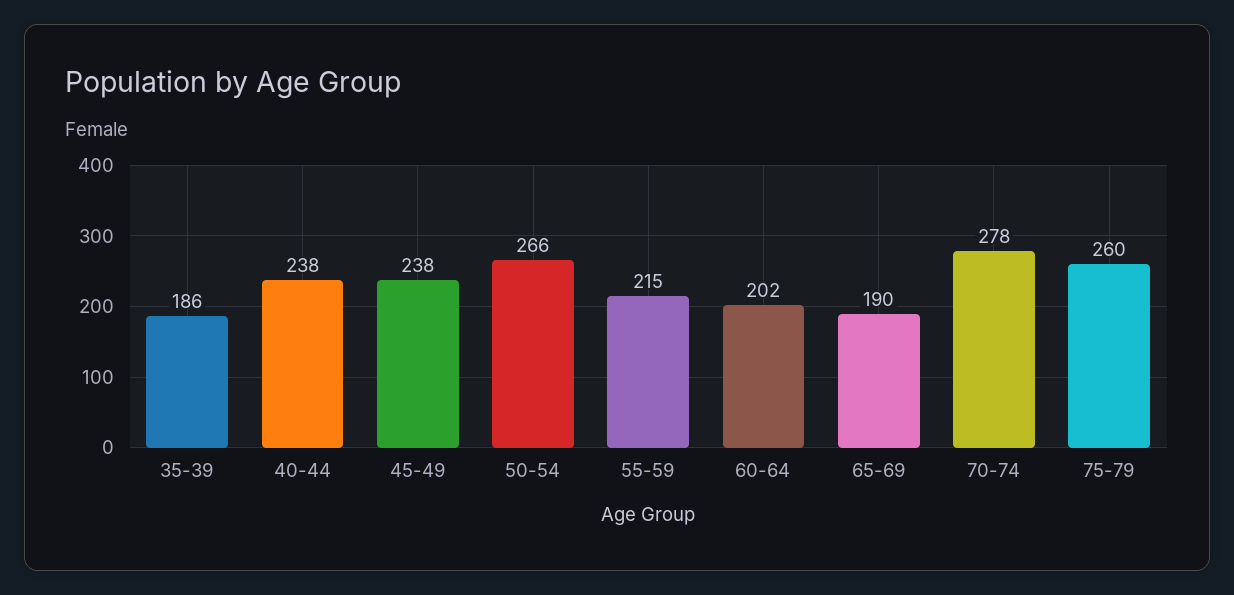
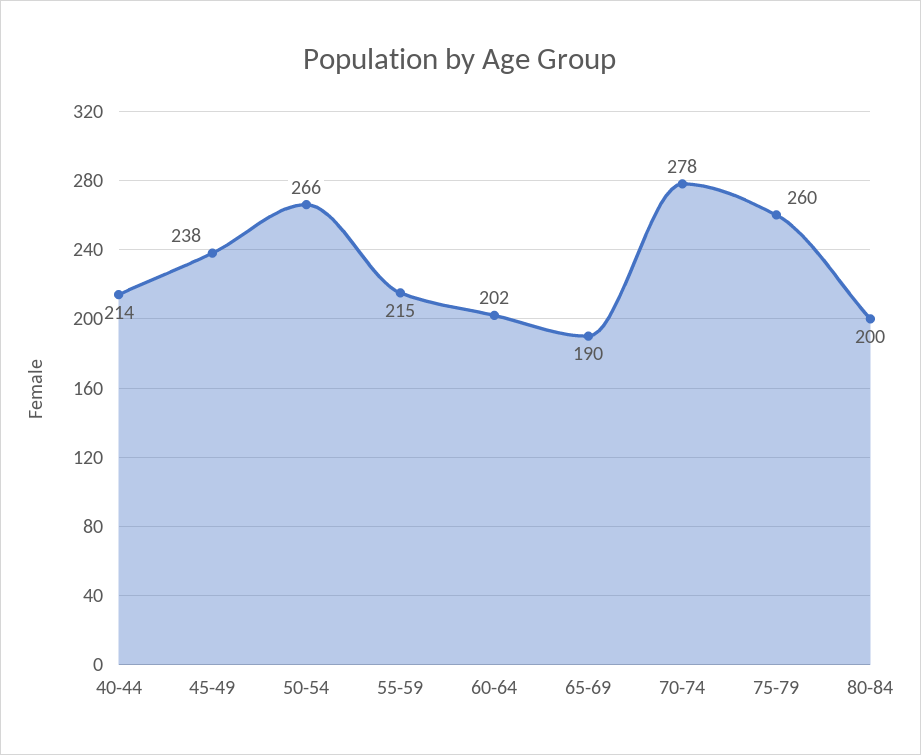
35-39: 186 -> none
40-44: 238 -> 214
80-84: none -> 200

